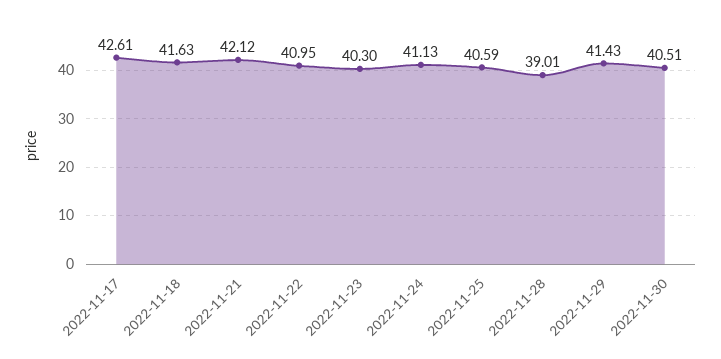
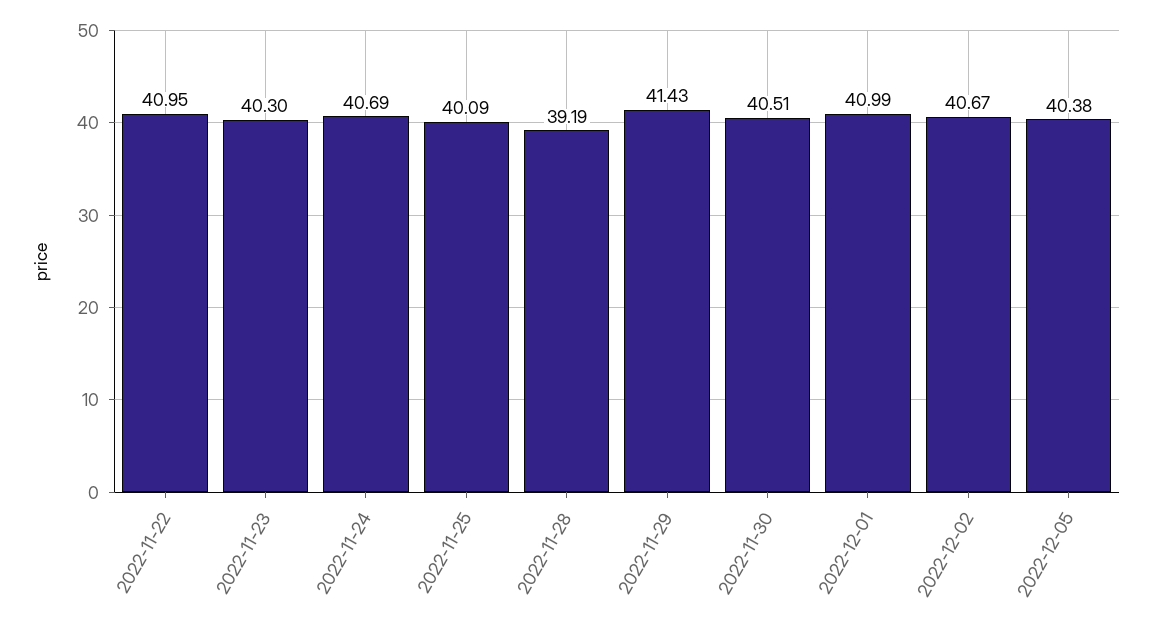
2022-11-17: 42.61 -> none
2022-11-18: 41.63 -> none
2022-11-21: 42.12 -> none
2022-11-24: 41.13 -> 40.69
2022-11-25: 40.59 -> 40.09
2022-11-28: 39.01 -> 39.19
2022-12-01: none -> 40.99
2022-12-02: none -> 40.67
2022-12-05: none -> 40.38

